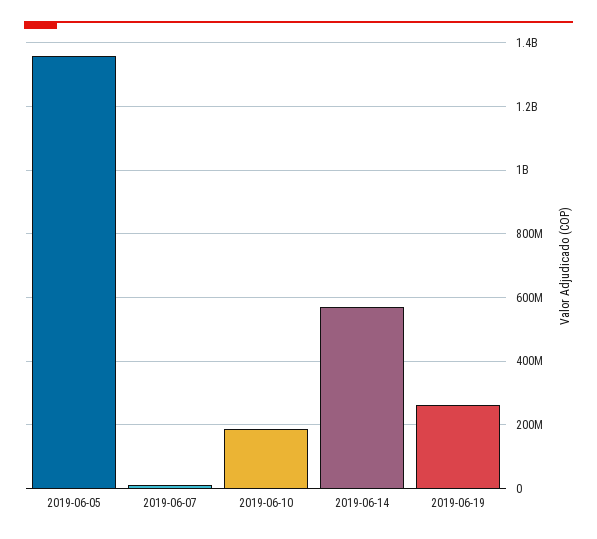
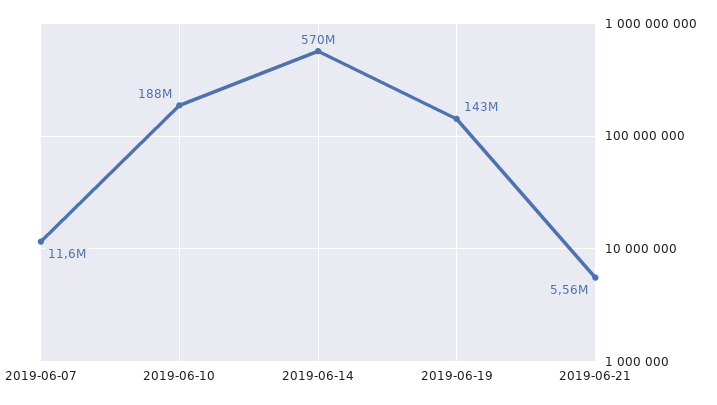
2019-06-05: 1360000000 -> none
2019-06-19: 260000000 -> 143000000
2019-06-21: none -> 5560000

